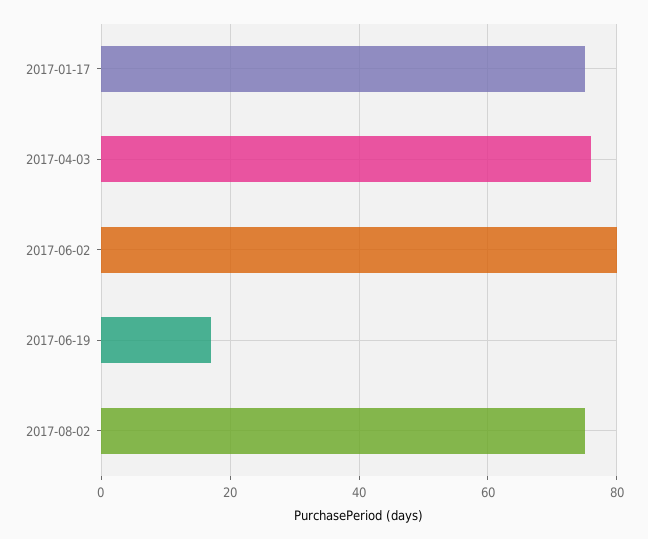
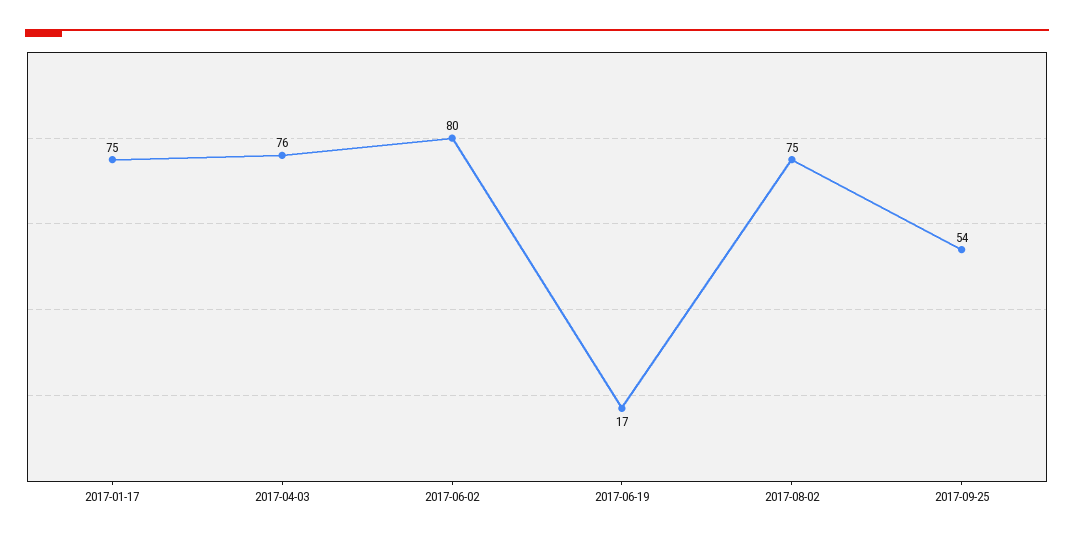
2017-09-25: none -> 54

